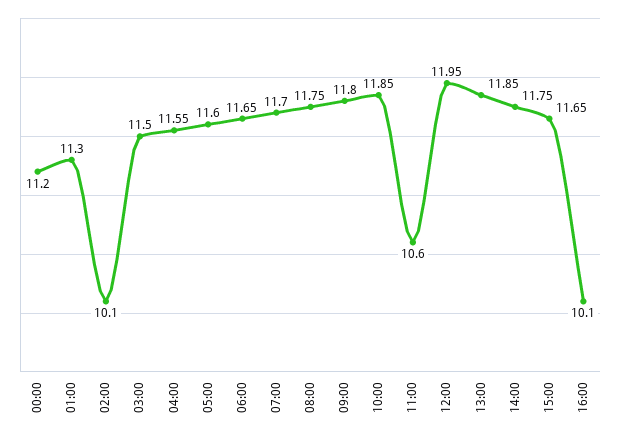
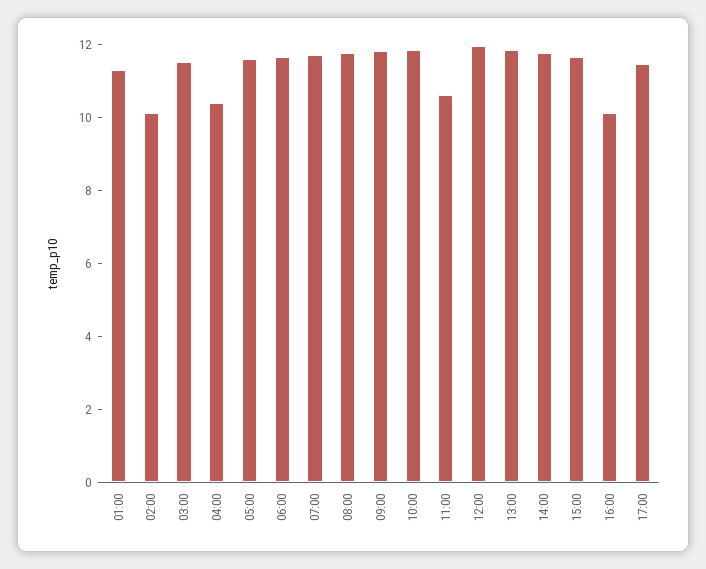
00:00: 11.2 -> none
04:00: 11.55 -> 10.5
17:00: none -> 11.5

